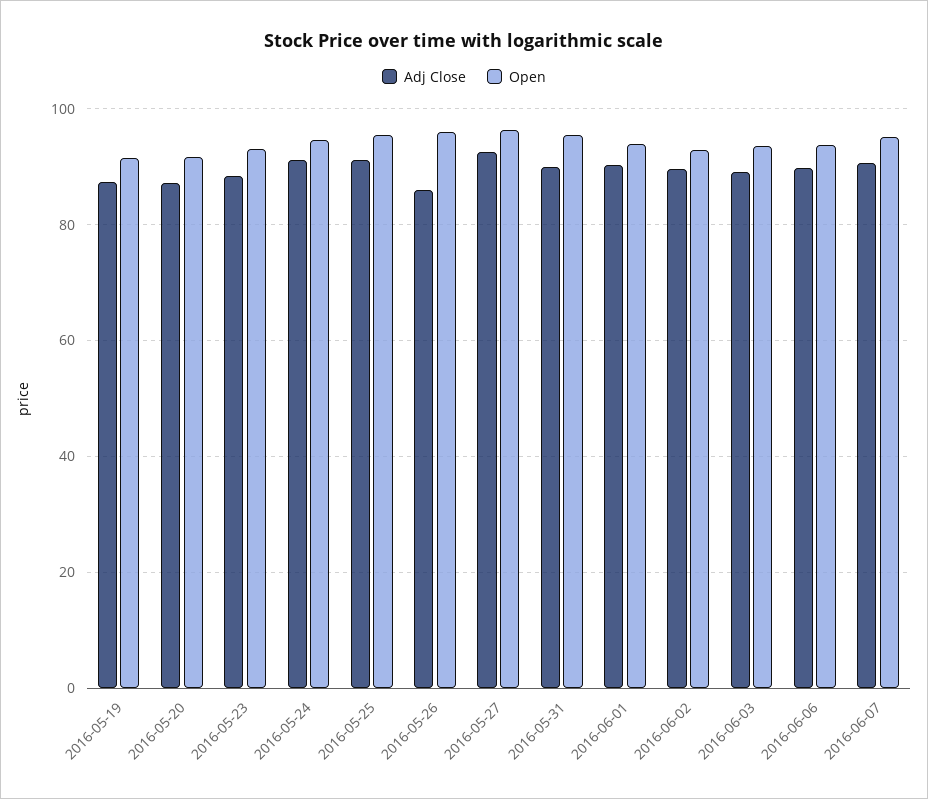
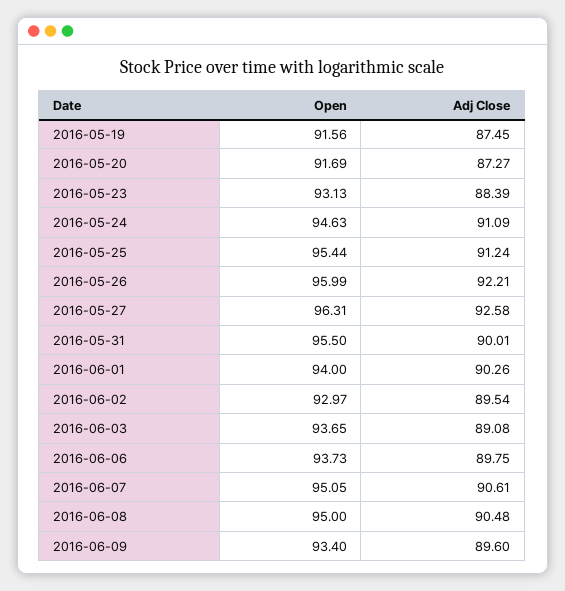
Adj Close, 2016-05-26: 86 -> 92.21
Open, 2016-06-08: none -> 95
Adj Close, 2016-06-08: none -> 90.48
Open, 2016-06-09: none -> 93.4
Adj Close, 2016-06-09: none -> 89.6

